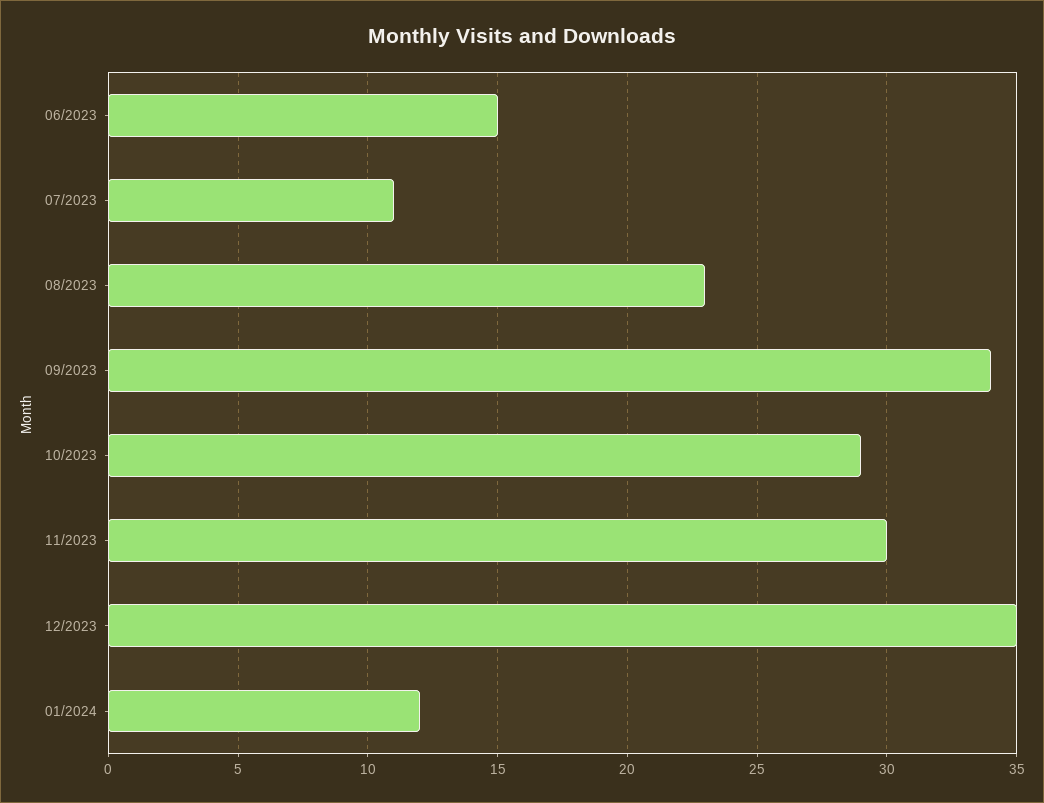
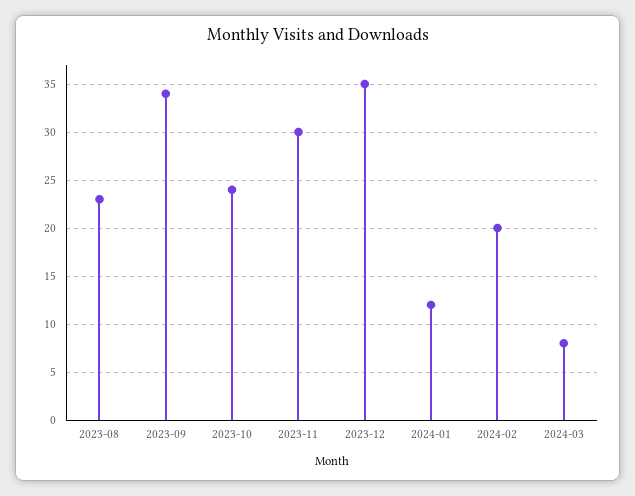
06/2023: 15 -> none
07/2023: 11 -> none
10/2023: 29 -> 24
2024-02: none -> 20
2024-03: none -> 8

